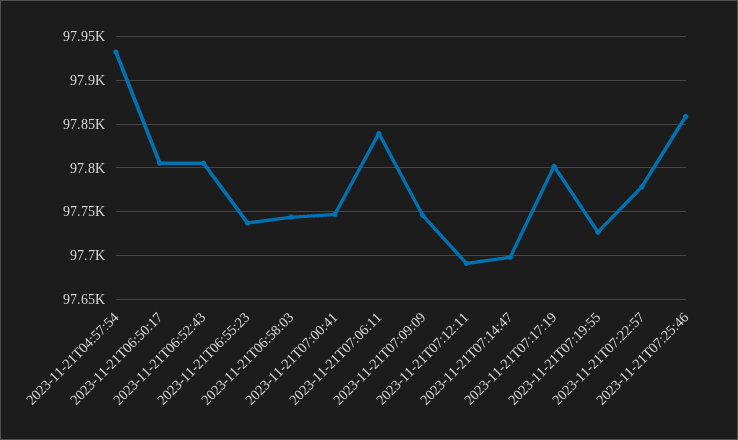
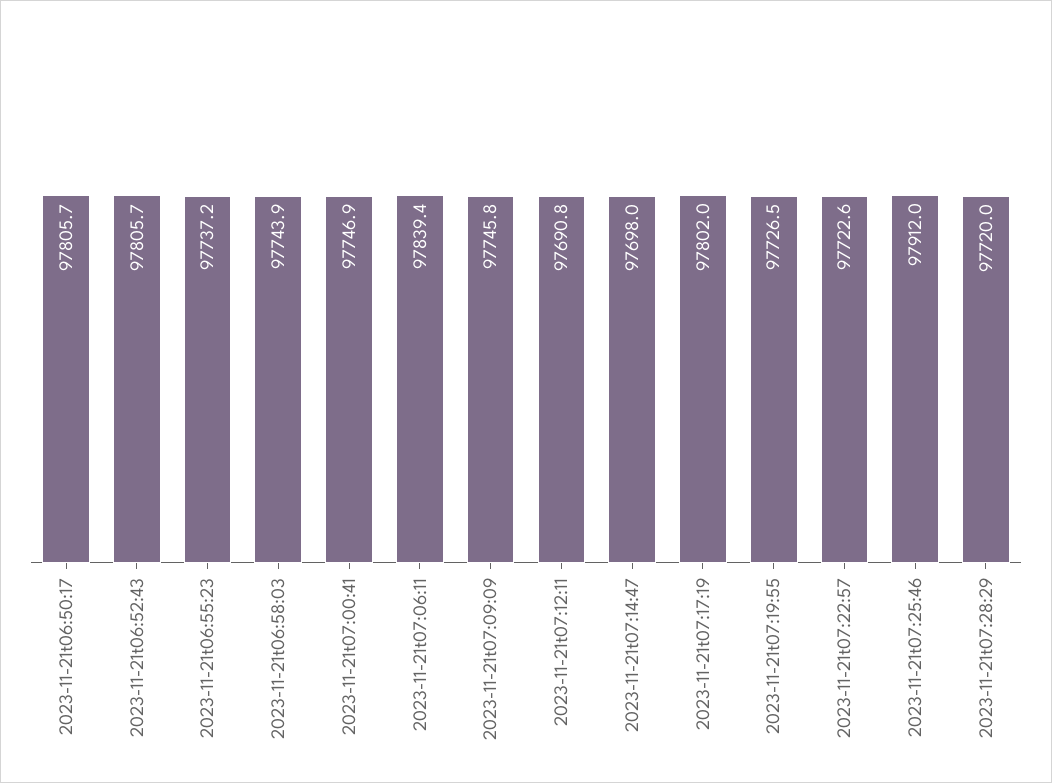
2023-11-21T04:57:54: 97930 -> none
2023-11-21T07:22:57: 97780 -> 97722.6
2023-11-21T07:25:46: 97860 -> 97912
2023-11-21t07:28:29: none -> 97720

